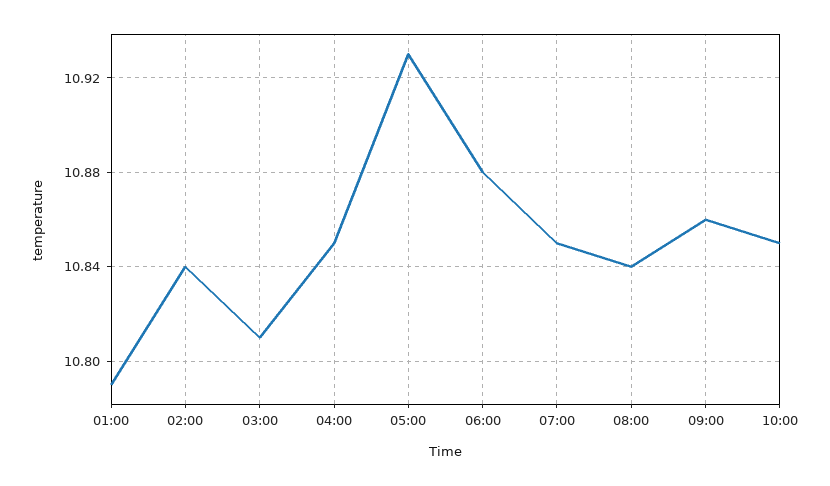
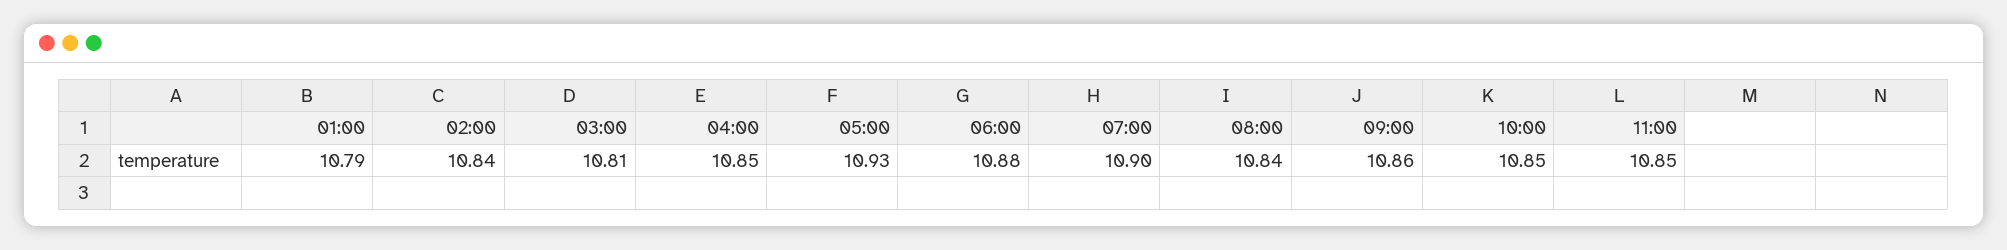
07:00: 10.85 -> 10.9
11:00: none -> 10.85

